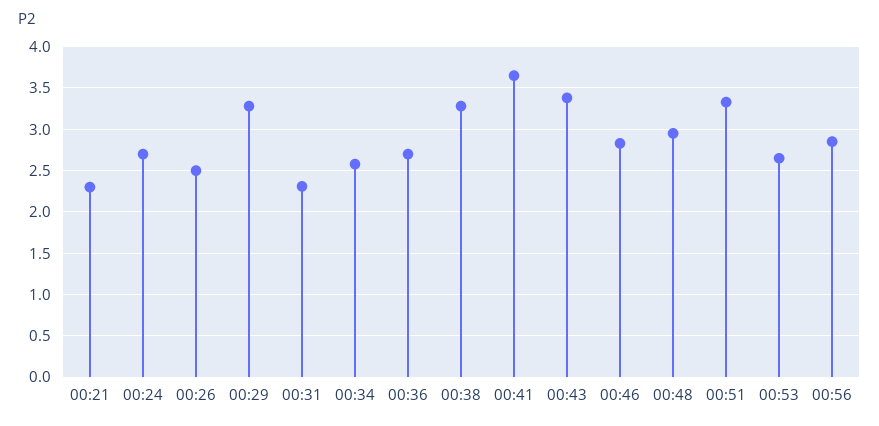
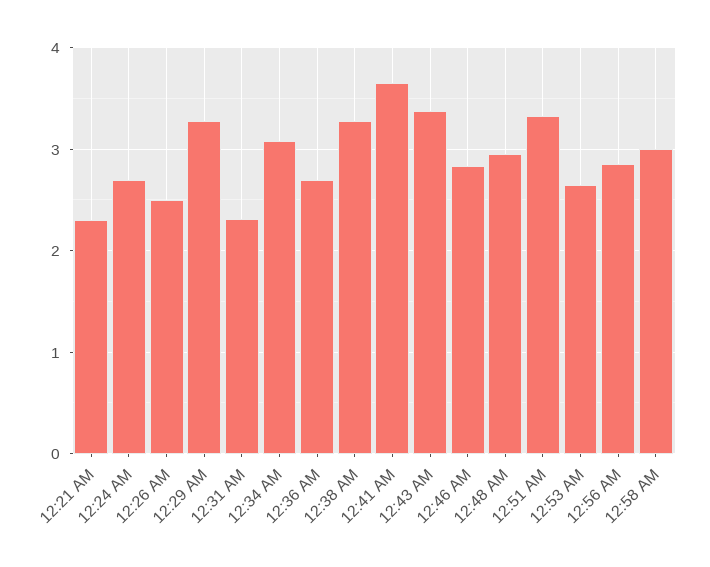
00:34: 2.6 -> 3.1
12:58 AM: none -> 3

